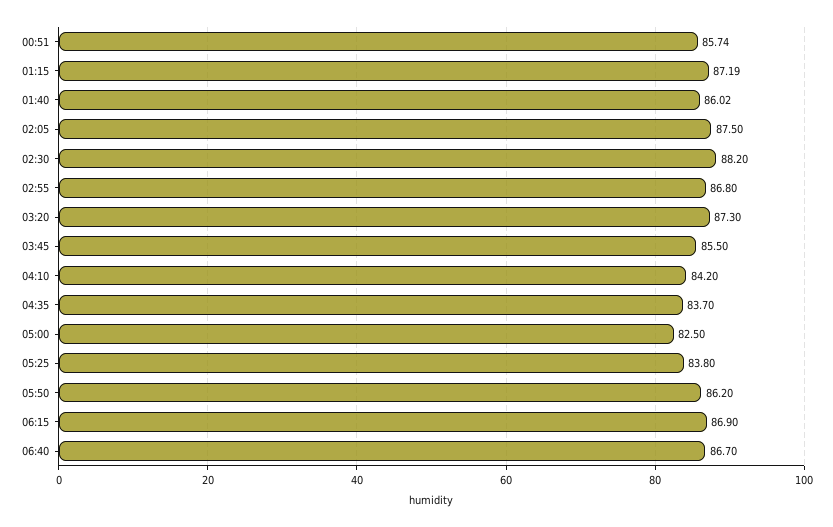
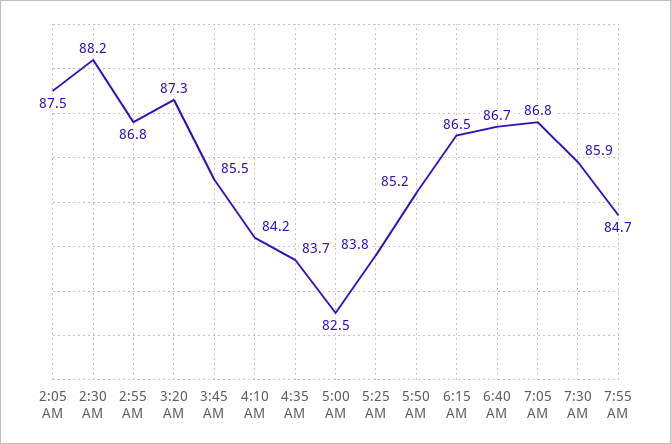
00:51: 85.74 -> none
01:15: 87.19 -> none
01:40: 86.02 -> none
05:50: 86.2 -> 85.2
06:15: 86.9 -> 86.5
7:05 AM: none -> 86.8
7:30 AM: none -> 85.9
7:55 AM: none -> 84.7

